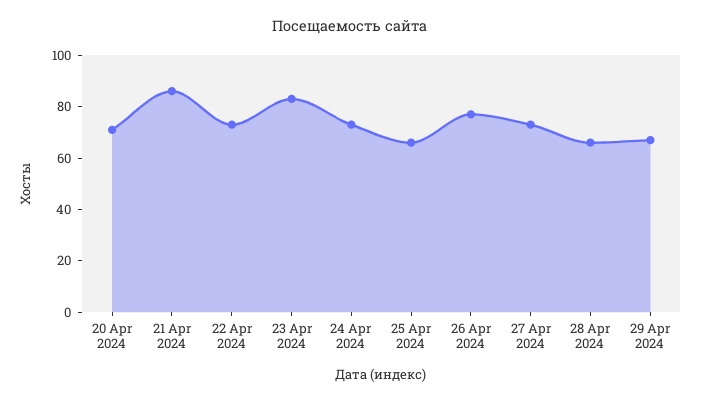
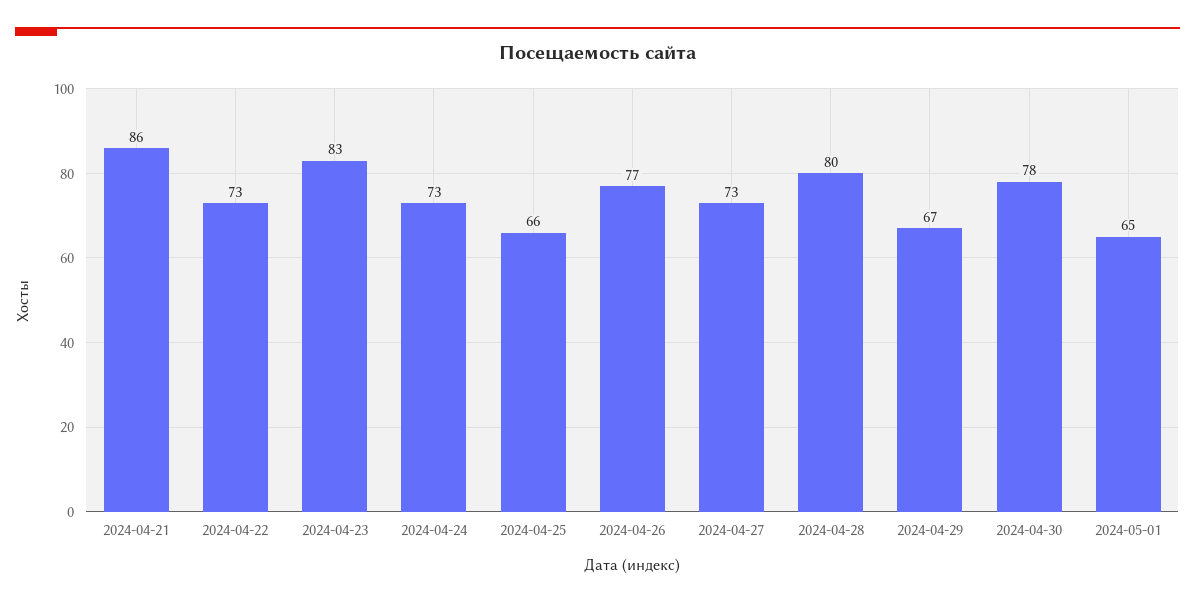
20 Apr 2024: 70 -> none
28 Apr 2024: 65 -> 80
2024-04-30: none -> 78
2024-05-01: none -> 65

